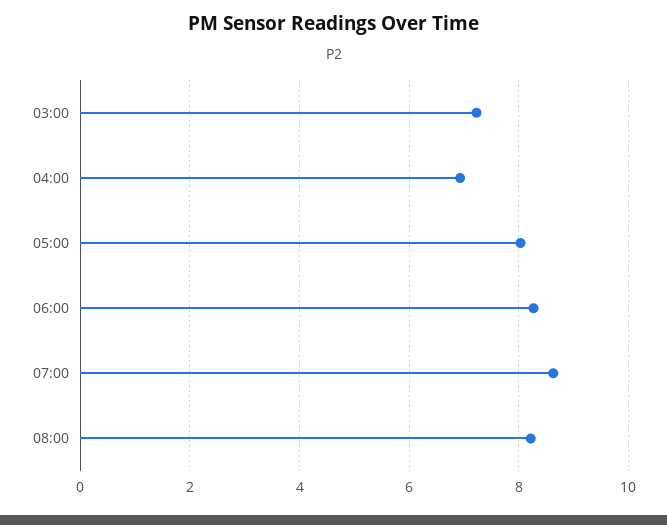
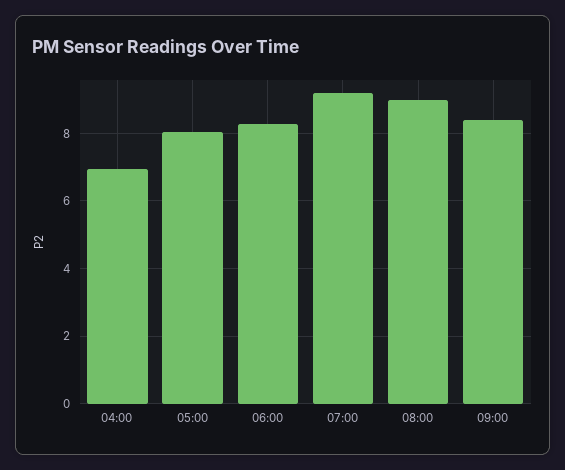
03:00: 7.2 -> none
07:00: 8.6 -> 9.2
08:00: 8.2 -> 9
09:00: none -> 8.4

